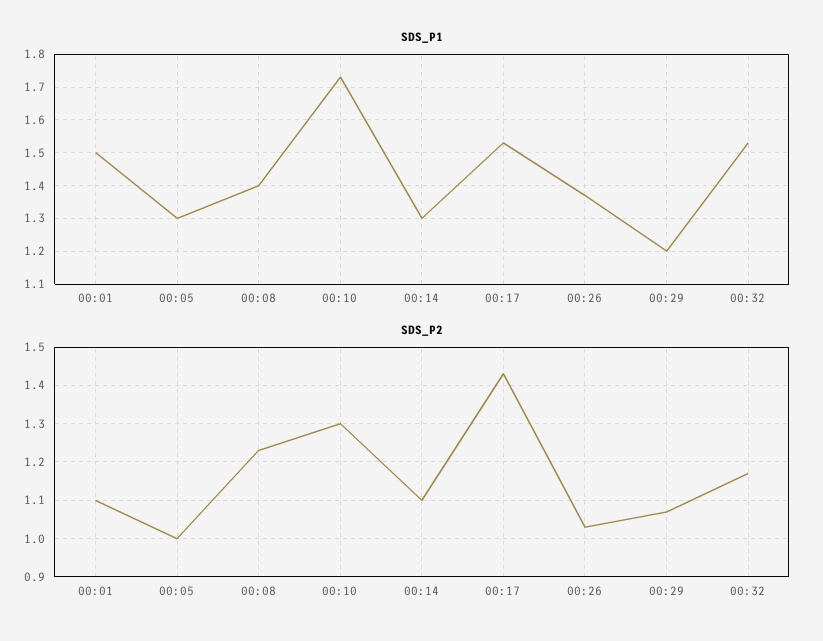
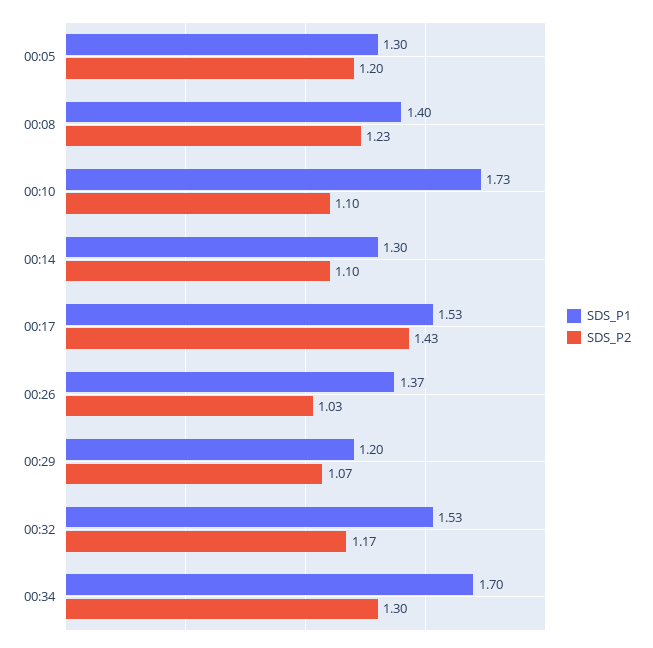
SDS_P1, 00:01: 1.5 -> none
SDS_P2, 00:01: 1.1 -> none
SDS_P2, 00:05: 1 -> 1.2
SDS_P2, 00:10: 1.3 -> 1.1
SDS_P1, 00:34: none -> 1.7
SDS_P2, 00:34: none -> 1.3

